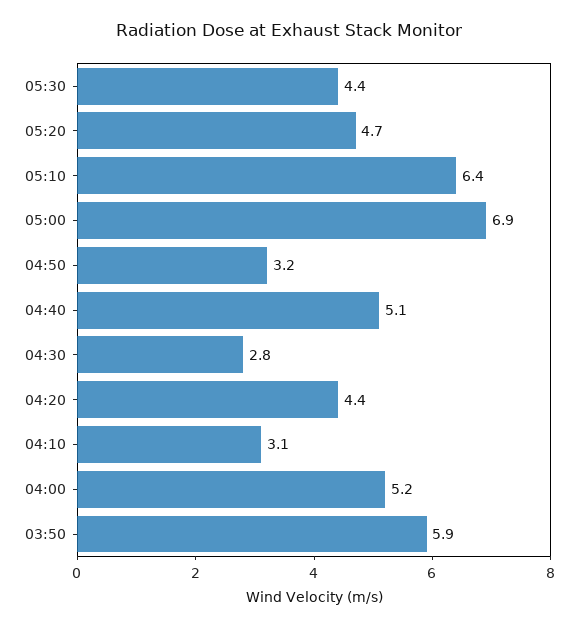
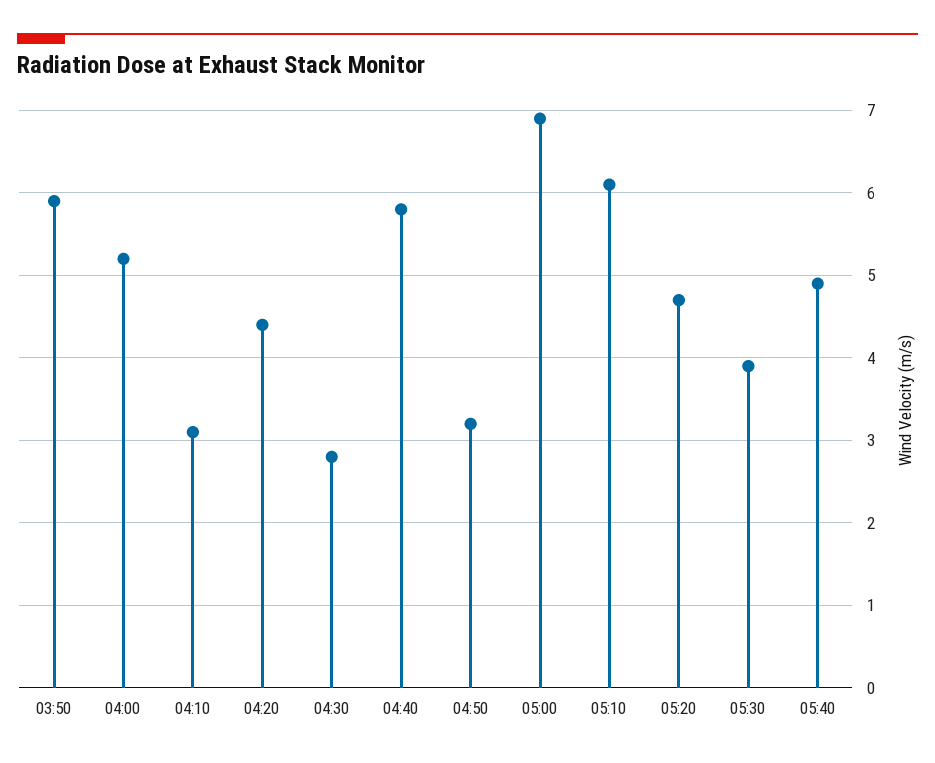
05:30: 4.4 -> 3.9
05:10: 6.4 -> 6.1
04:40: 5.1 -> 5.8
05:40: none -> 4.9

